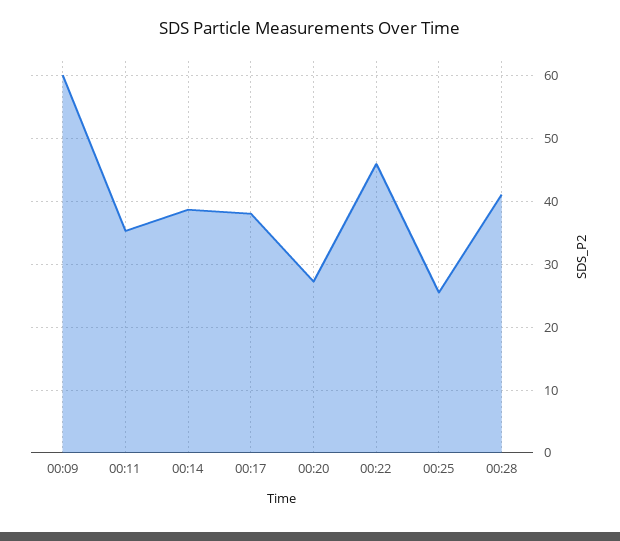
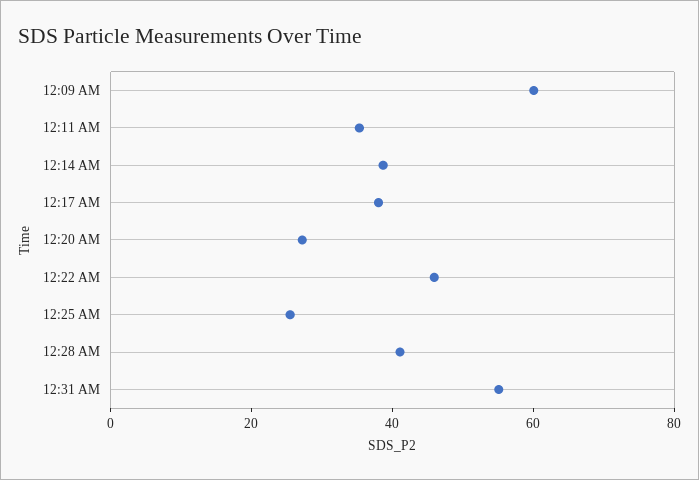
12:31 AM: none -> 55

